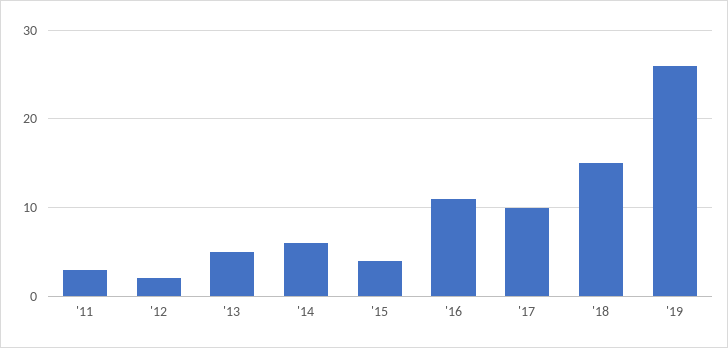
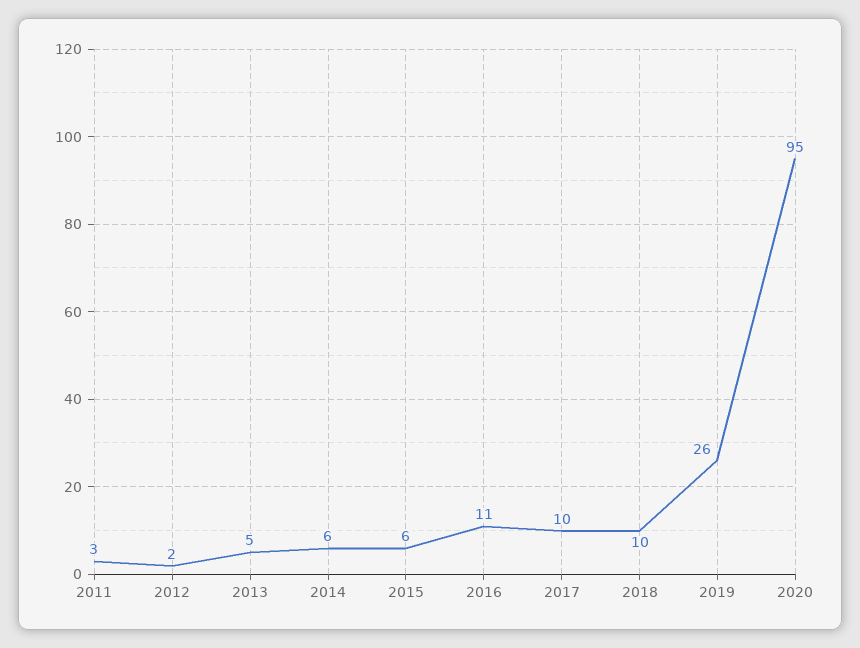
'15: 4 -> 6
'18: 15 -> 10
2020: none -> 95

